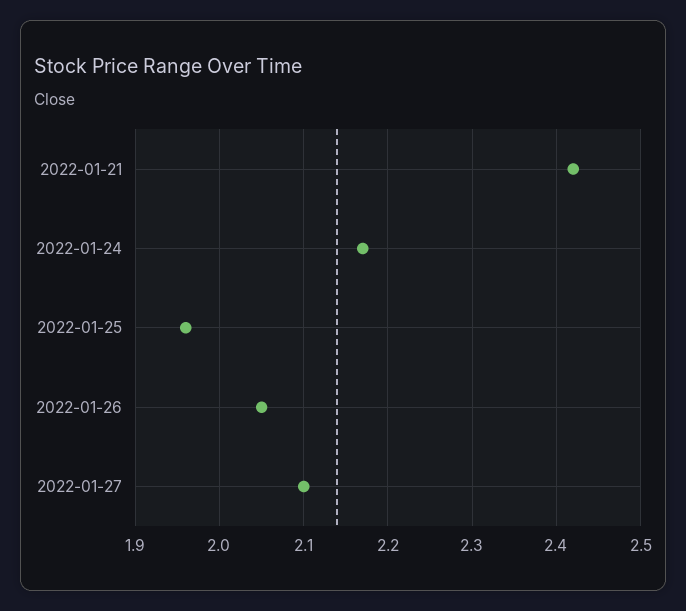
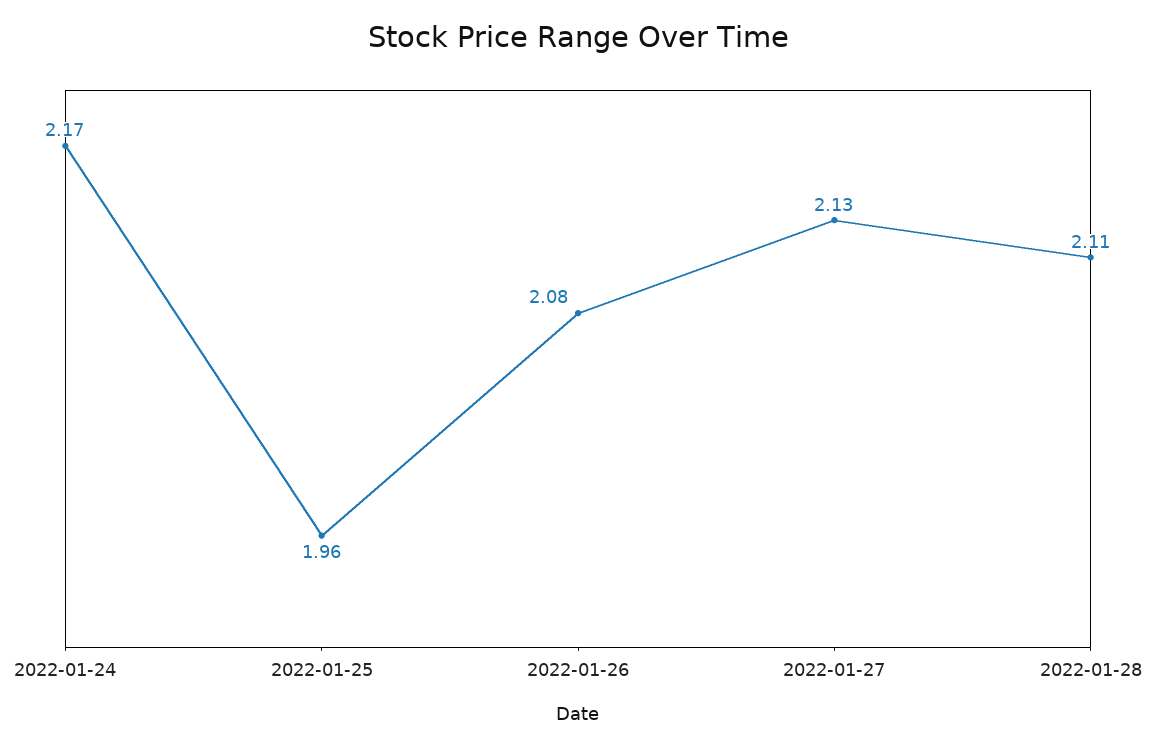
2022-01-21: 2.42 -> none
2022-01-26: 2.05 -> 2.08
2022-01-27: 2.1 -> 2.13
2022-01-28: none -> 2.11

